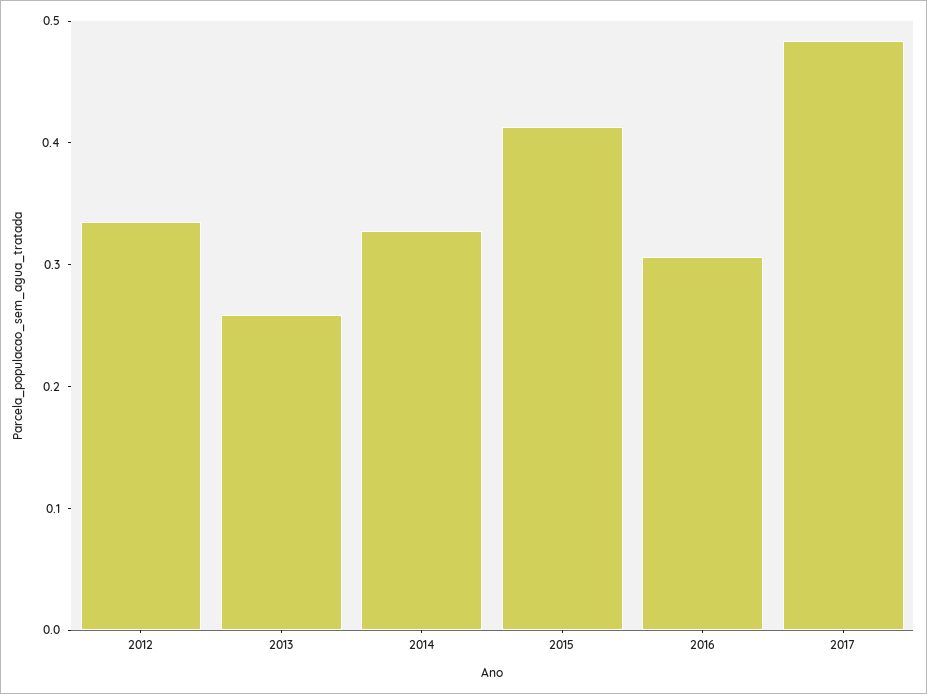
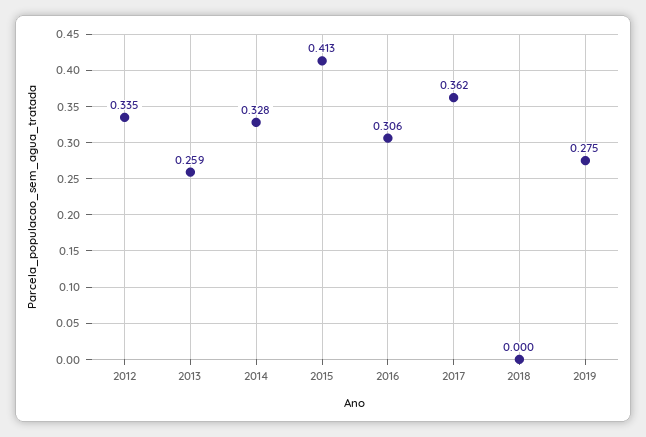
2017: 0.48 -> 0.362
2018: none -> 0
2019: none -> 0.275

